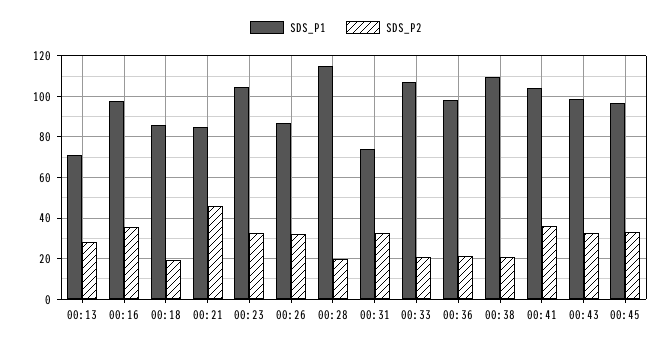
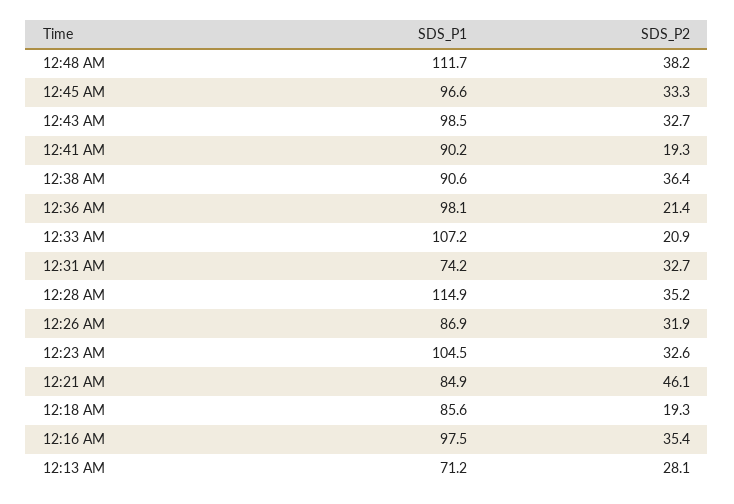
SDS_P2, 00:28: 20 -> 35.2
SDS_P1, 00:38: 110 -> 90.6
SDS_P2, 00:38: 20 -> 36.4
SDS_P1, 00:41: 105 -> 90.2
SDS_P2, 00:41: 35 -> 19.3
SDS_P1, 12:48 AM: none -> 111.7
SDS_P2, 12:48 AM: none -> 38.2

